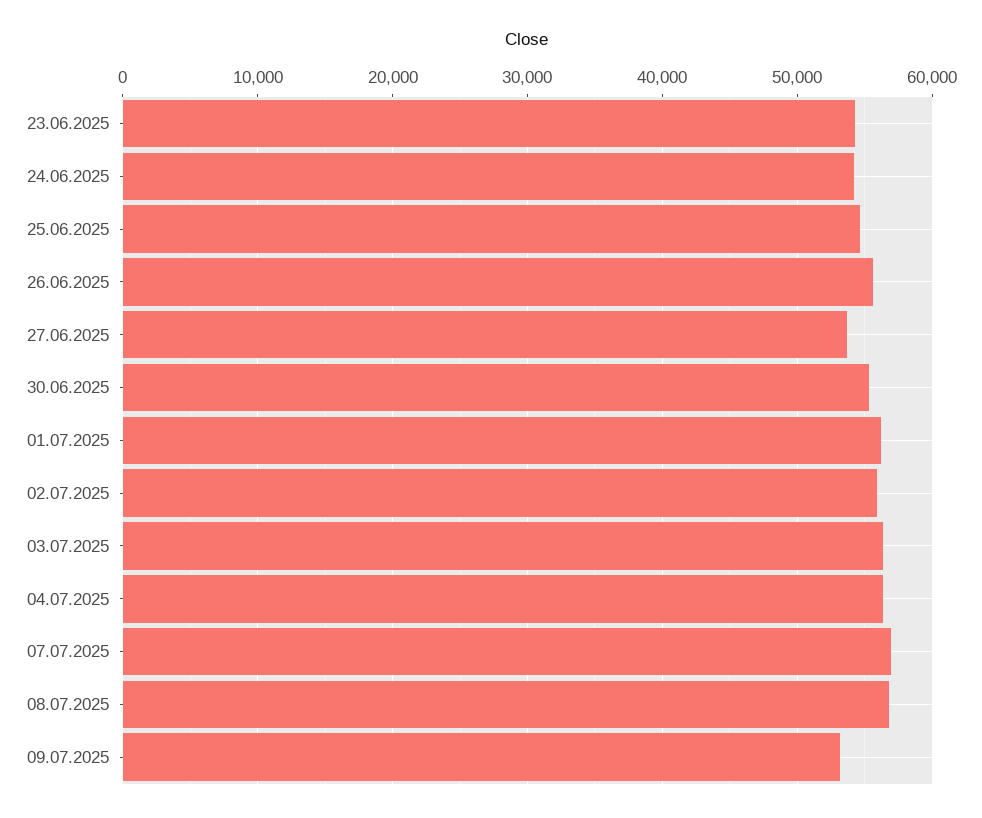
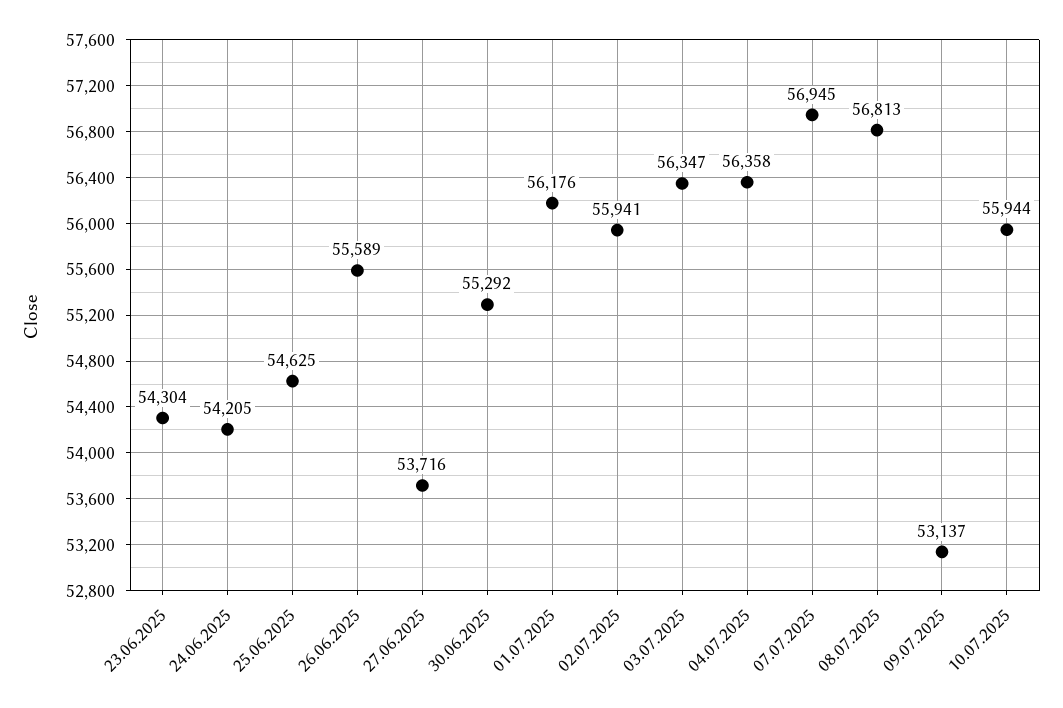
10.07.2025: none -> 55944

